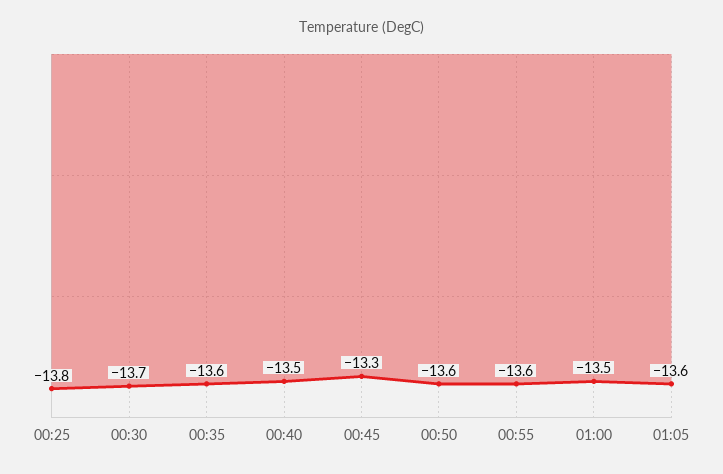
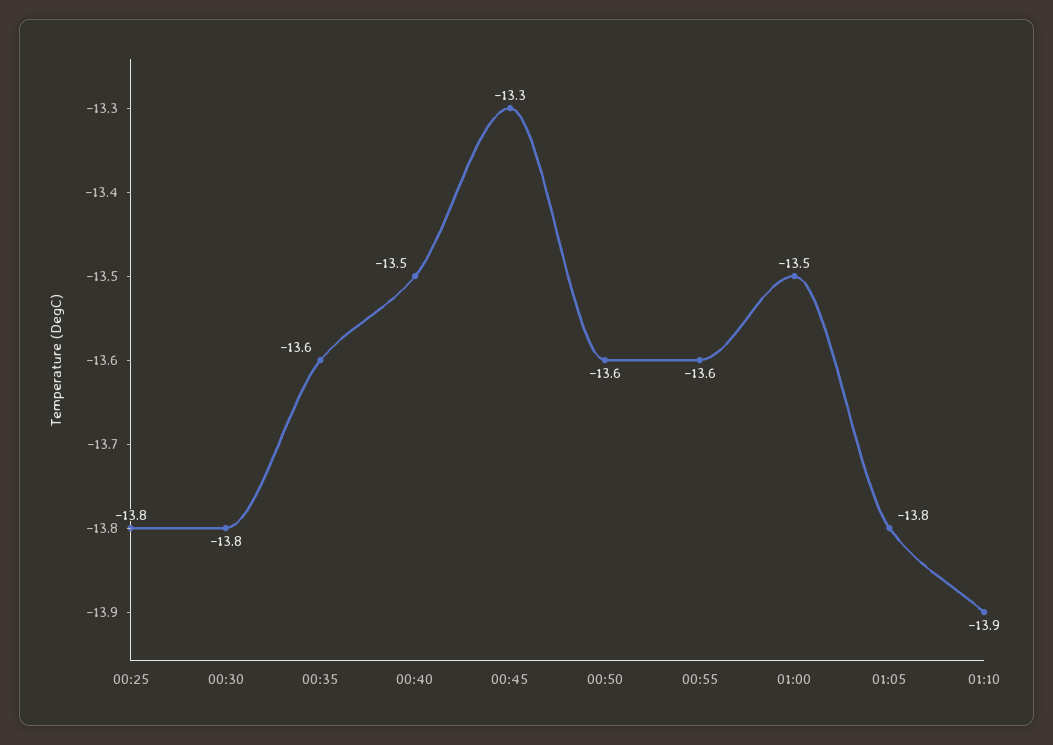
00:30: -13.7 -> -13.8
01:05: -13.6 -> -13.8
01:10: none -> -13.9

